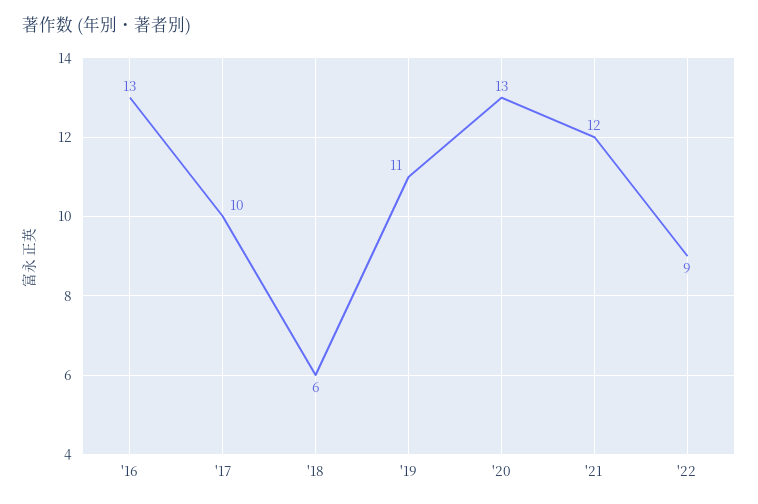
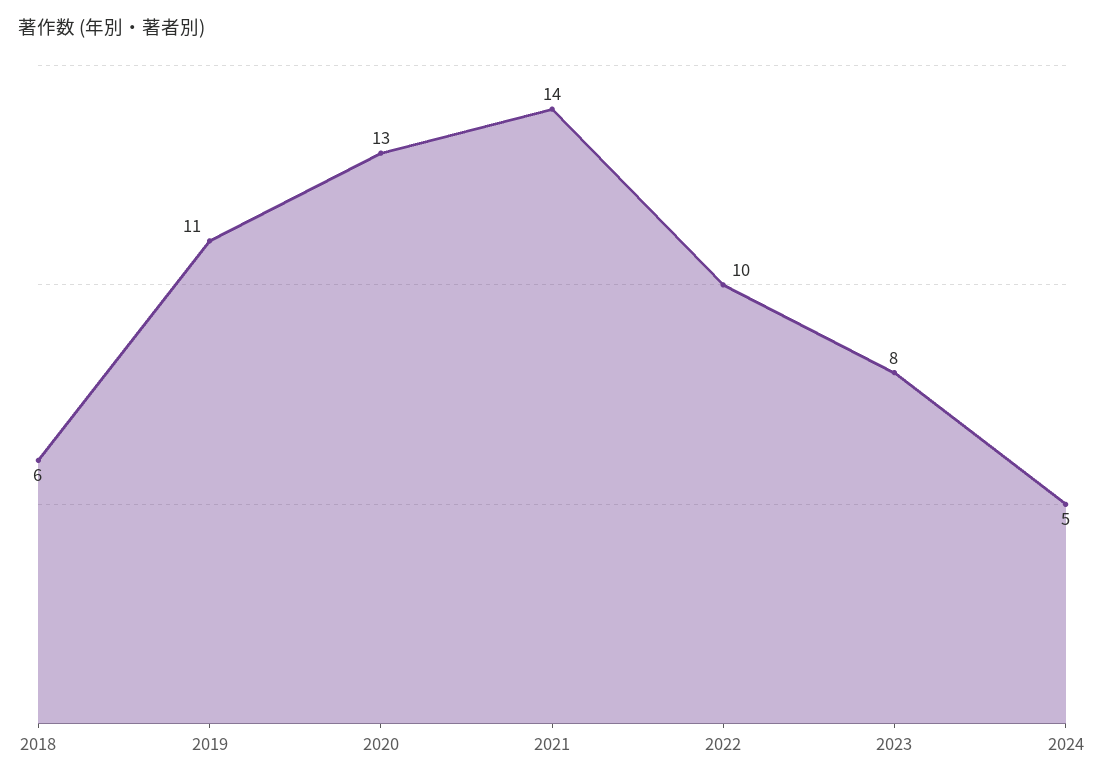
'16: 13 -> none
'17: 10 -> none
'21: 12 -> 14
'22: 9 -> 10
2023: none -> 8
2024: none -> 5

